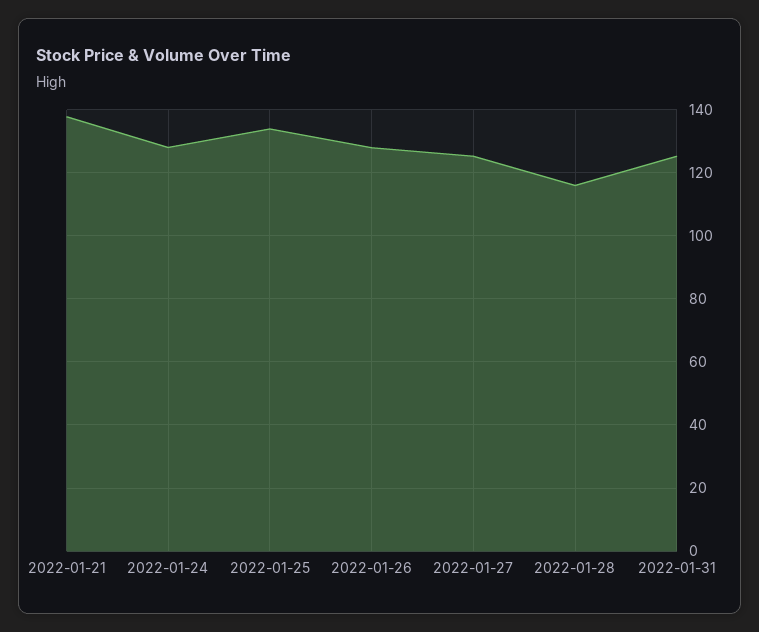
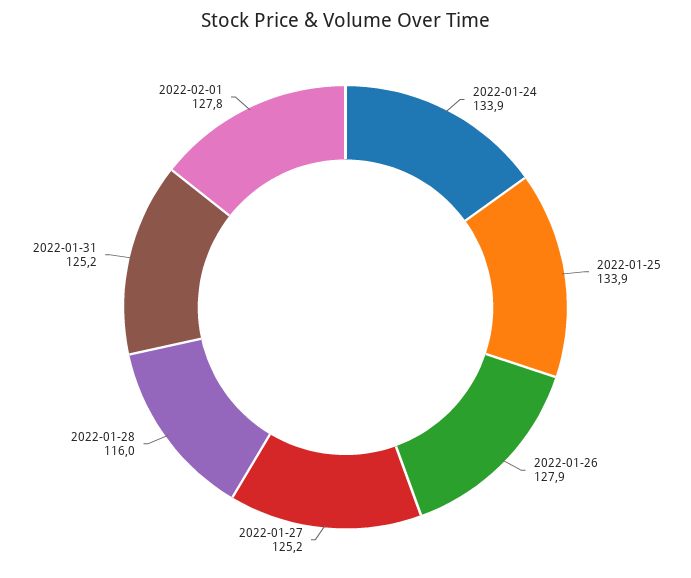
2022-01-21: 138 -> none
2022-01-24: 128 -> 133.9
2022-02-01: none -> 127.8

